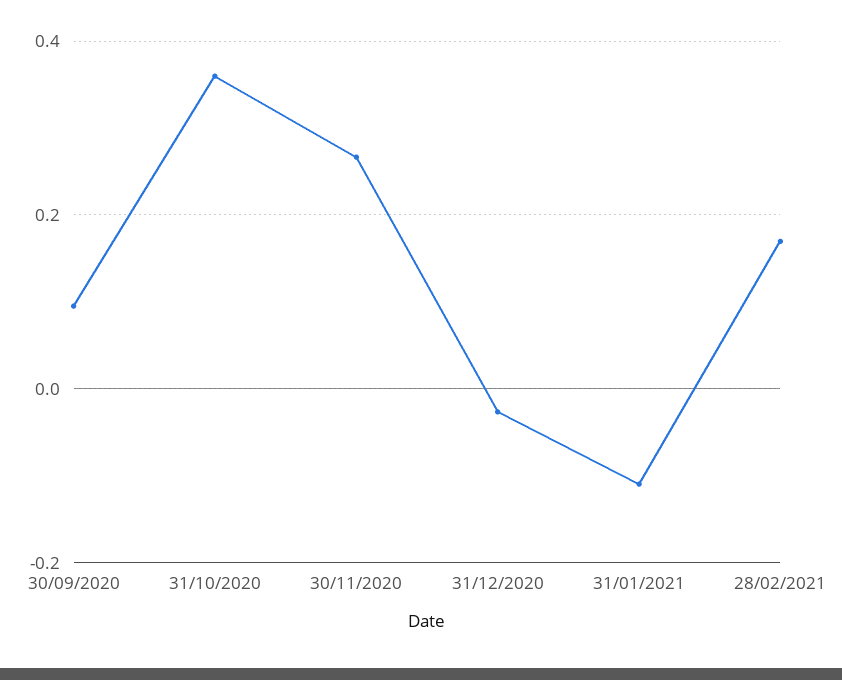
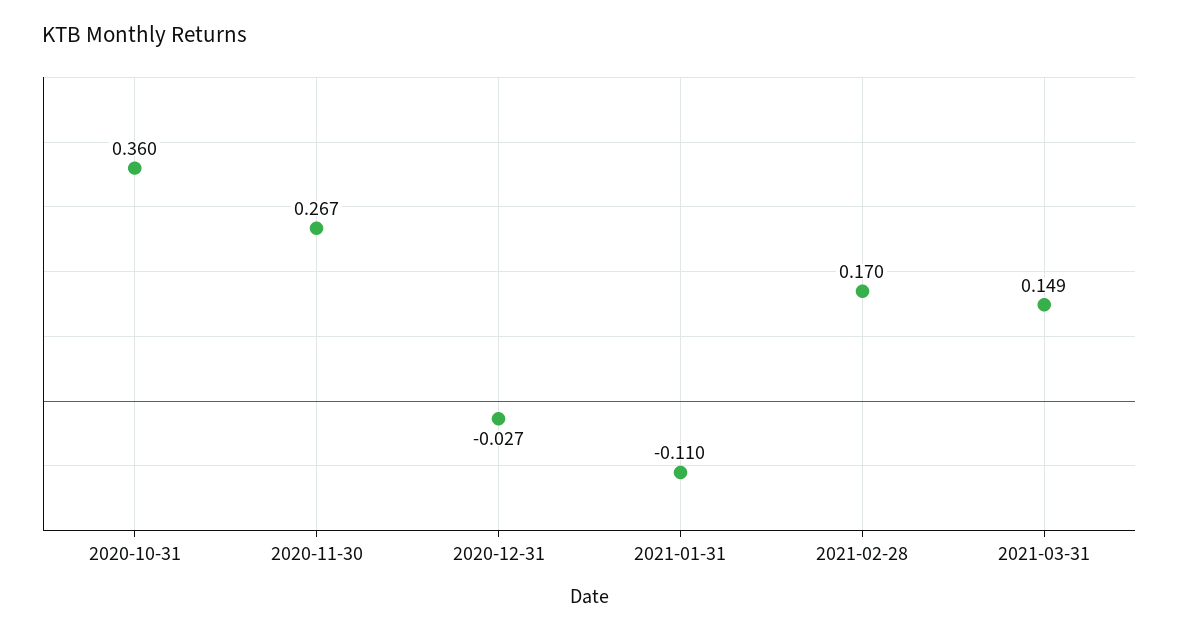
30/09/2020: 0.1 -> none
2021-03-31: none -> 0.149

